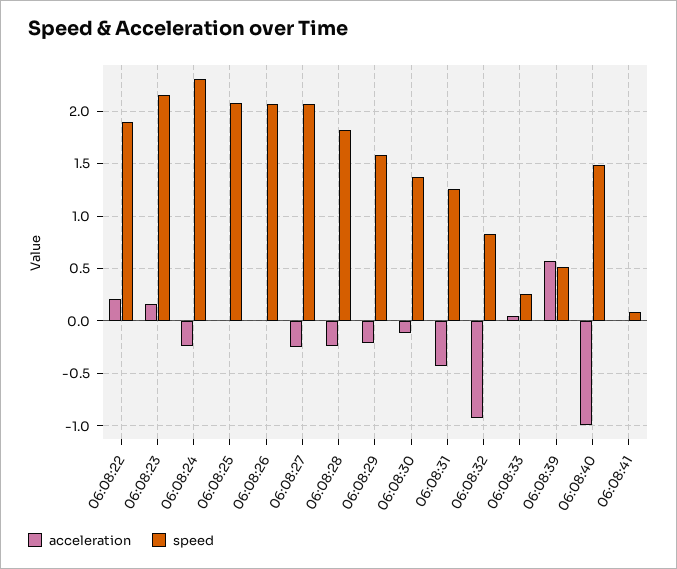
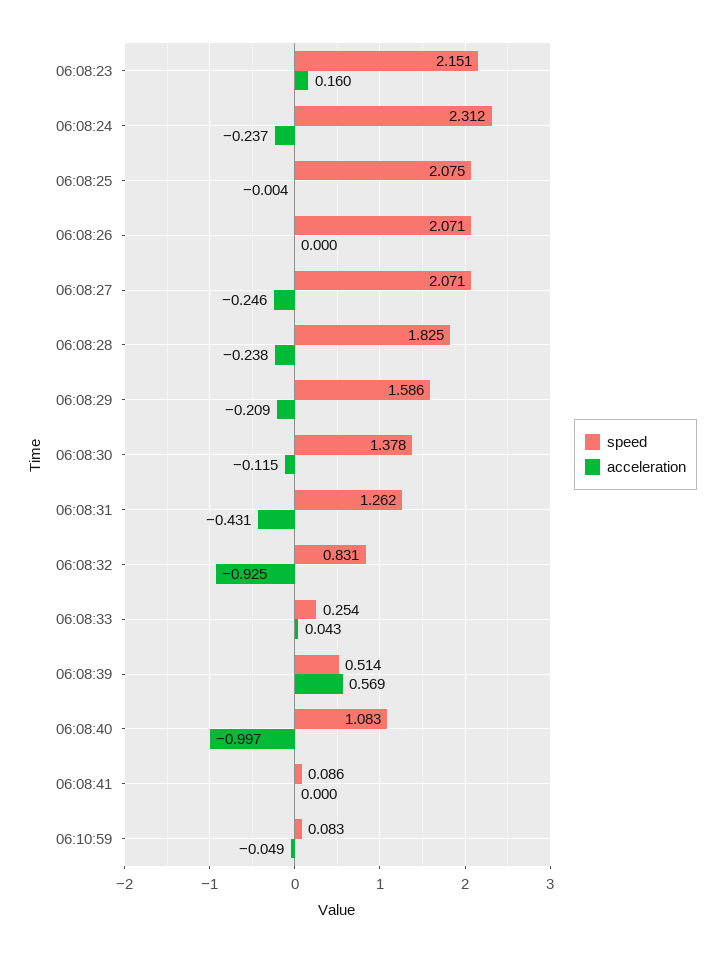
acceleration, 06:08:22: 0.2 -> none
speed, 06:08:22: 1.9 -> none
speed, 06:08:40: 1.5 -> 1.083
speed, 06:10:59: none -> 0.083
acceleration, 06:10:59: none -> -0.049

